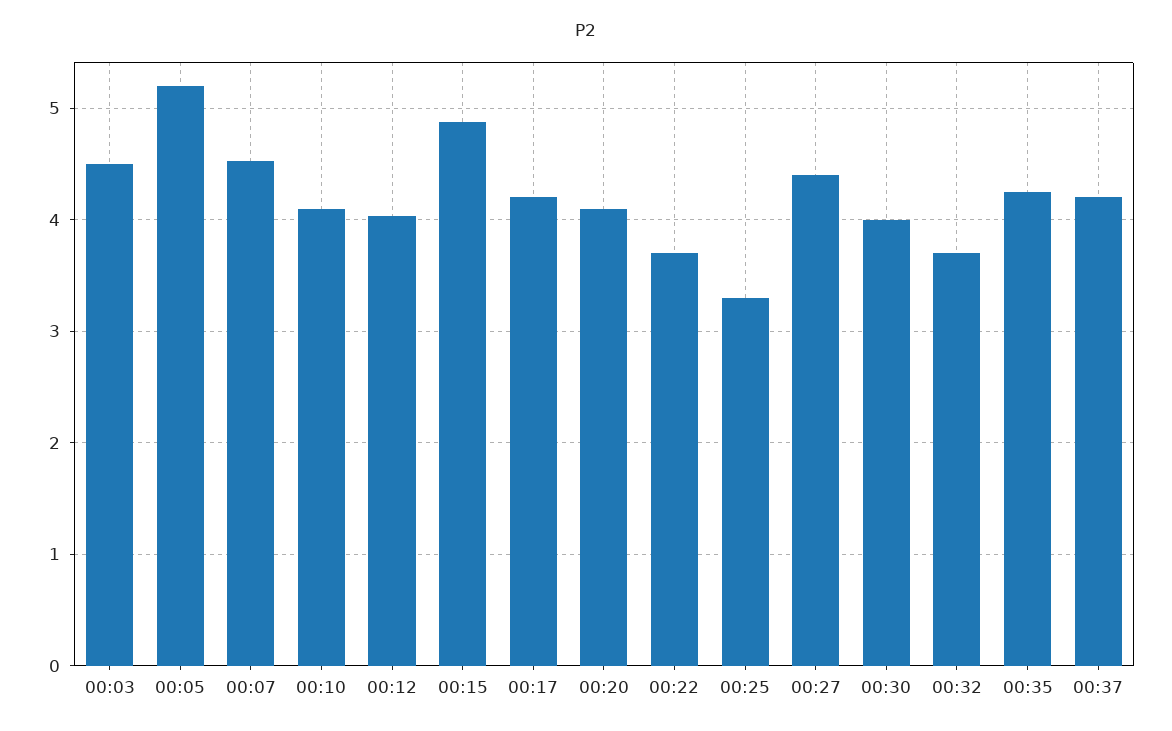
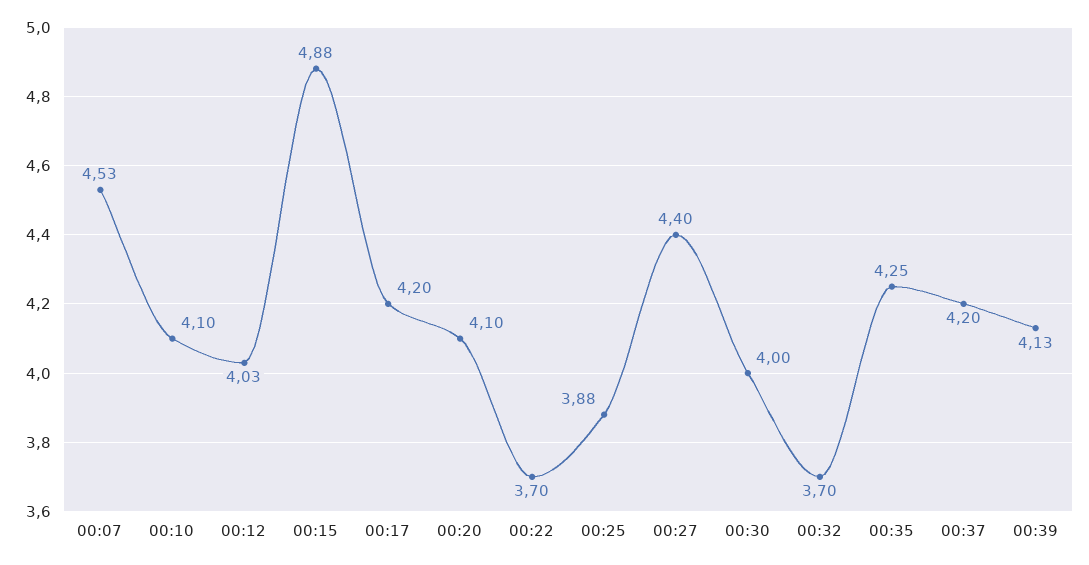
00:03: 4.5 -> none
00:05: 5.2 -> none
00:25: 3.3 -> 3.88
00:39: none -> 4.13

